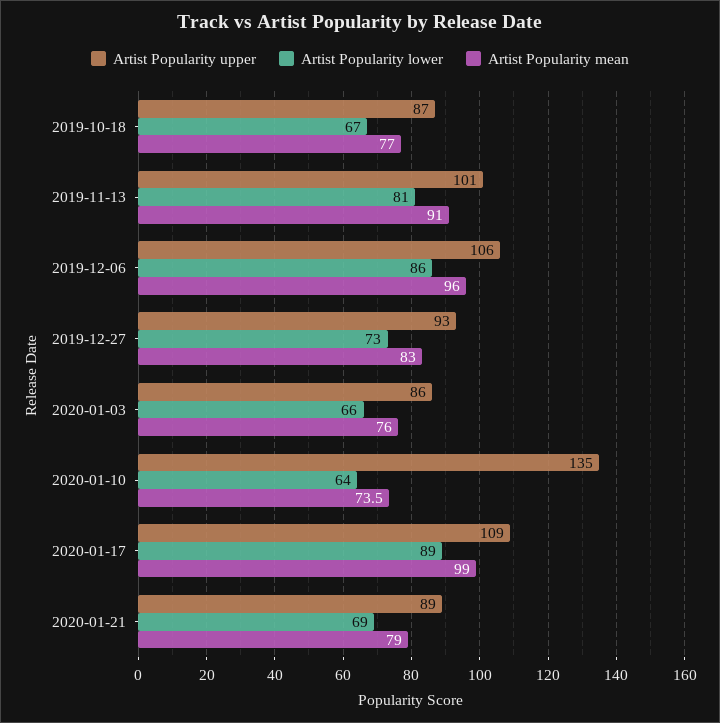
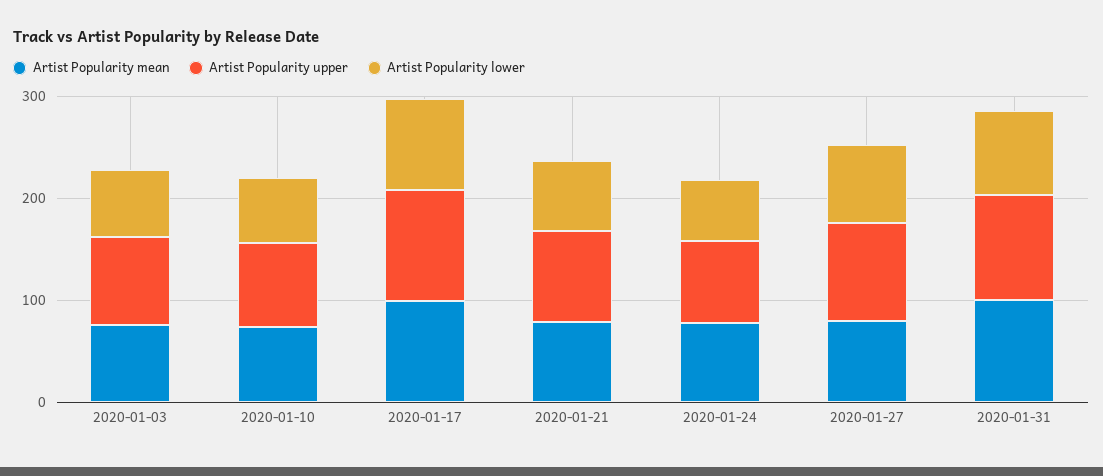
Artist Popularity upper, 2019-10-18: 87 -> none
Artist Popularity lower, 2019-10-18: 67 -> none
Artist Popularity mean, 2019-10-18: 77 -> none
Artist Popularity upper, 2019-11-13: 101 -> none
Artist Popularity lower, 2019-11-13: 81 -> none
Artist Popularity mean, 2019-11-13: 91 -> none
Artist Popularity upper, 2019-12-06: 106 -> none
Artist Popularity lower, 2019-12-06: 86 -> none
Artist Popularity mean, 2019-12-06: 96 -> none
Artist Popularity upper, 2019-12-27: 93 -> none
Artist Popularity lower, 2019-12-27: 73 -> none
Artist Popularity mean, 2019-12-27: 83 -> none
Artist Popularity upper, 2020-01-10: 135 -> 80
Artist Popularity mean, 2020-01-24: none -> 80
Artist Popularity upper, 2020-01-24: none -> 80
Artist Popularity lower, 2020-01-24: none -> 60
Artist Popularity mean, 2020-01-27: none -> 80
Artist Popularity upper, 2020-01-27: none -> 100
Artist Popularity lower, 2020-01-27: none -> 80
Artist Popularity mean, 2020-01-31: none -> 100
Artist Popularity upper, 2020-01-31: none -> 100
Artist Popularity lower, 2020-01-31: none -> 80

